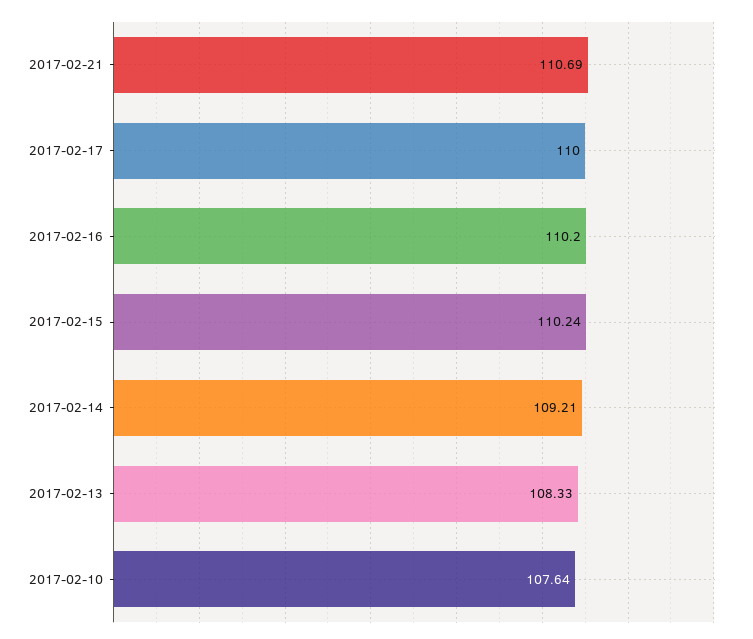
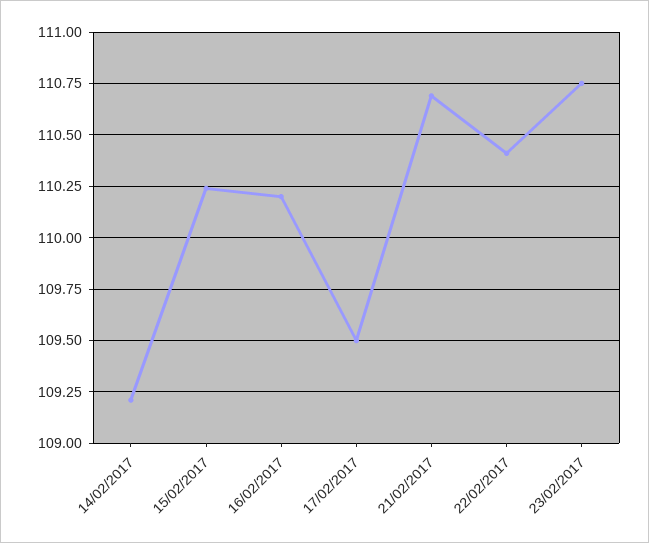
2017-02-17: 110 -> 109.5
2017-02-13: 108.33 -> none
2017-02-10: 107.64 -> none
22/02/2017: none -> 110.4
23/02/2017: none -> 110.75

